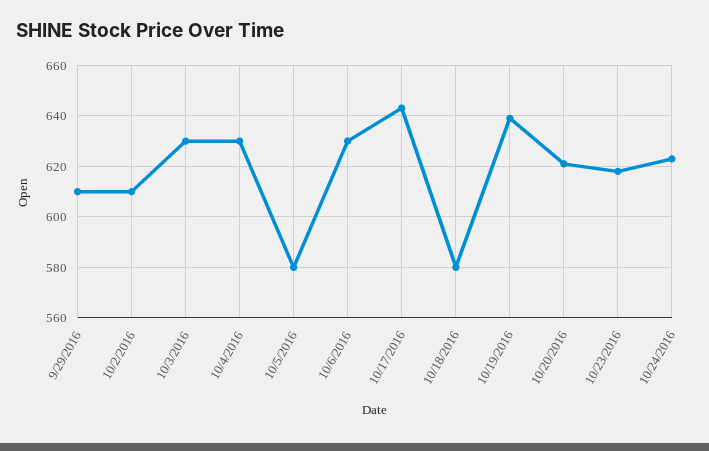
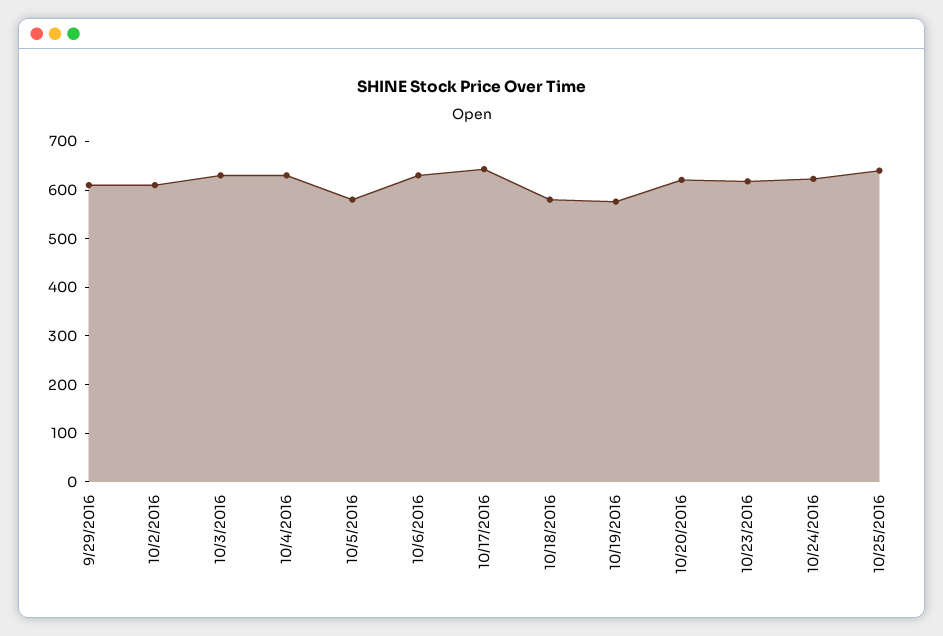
10/19/2016: 640 -> 580
10/25/2016: none -> 640

